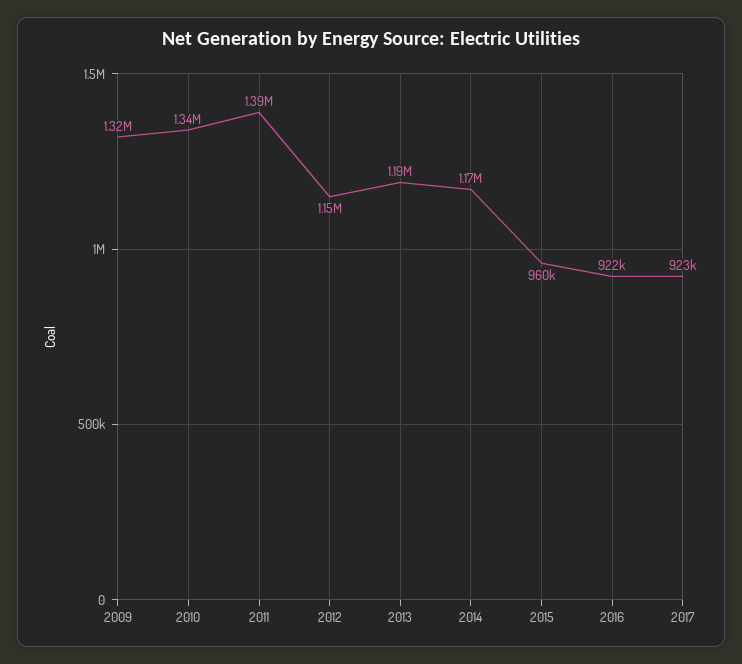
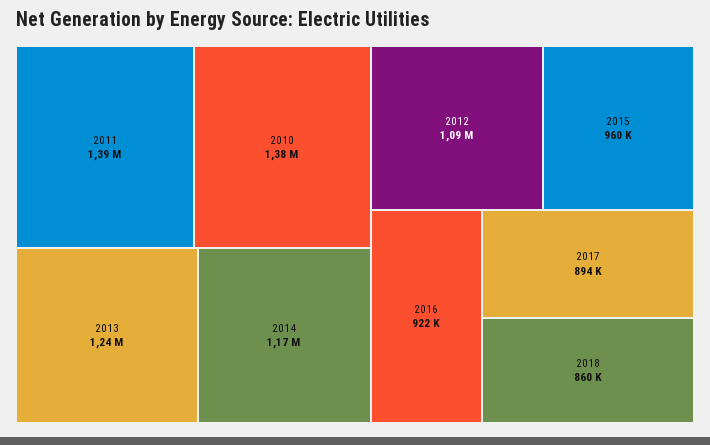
2009: 1320000 -> none
2010: 1340000 -> 1380000
2012: 1150000 -> 1090000
2013: 1190000 -> 1240000
2017: 923000 -> 894000
2018: none -> 860000

